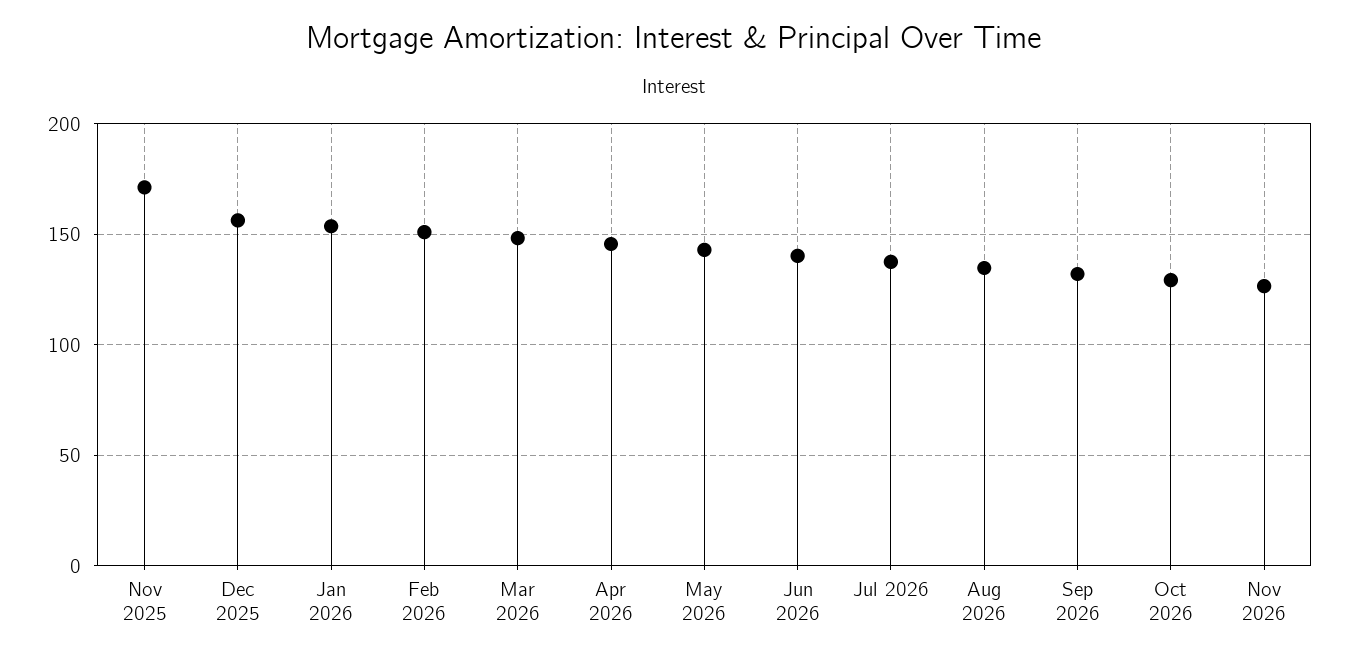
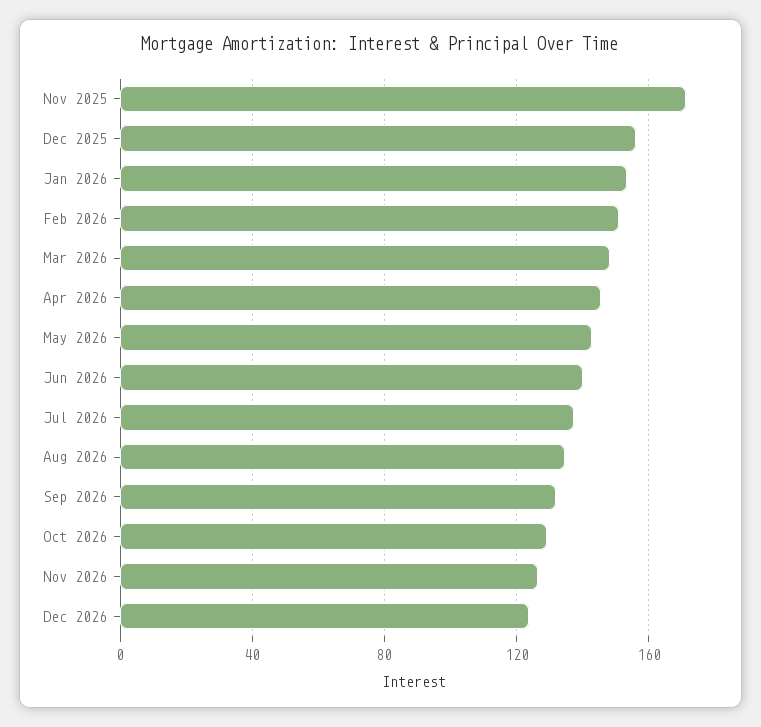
Dec 2026: none -> 125

